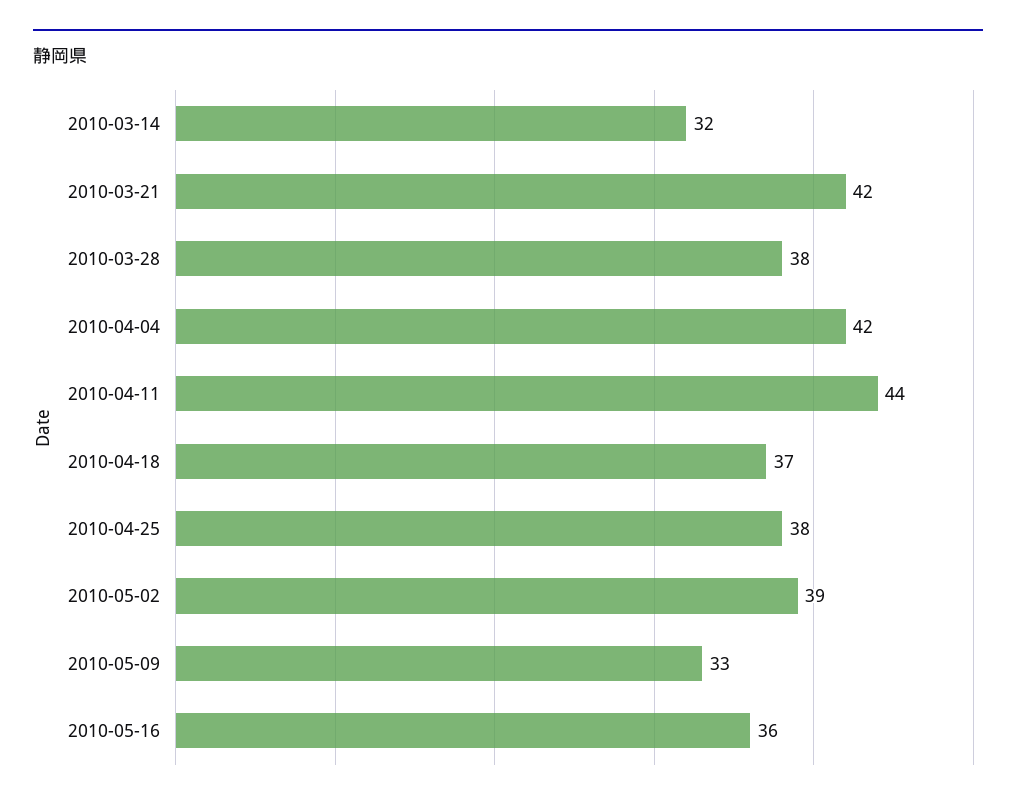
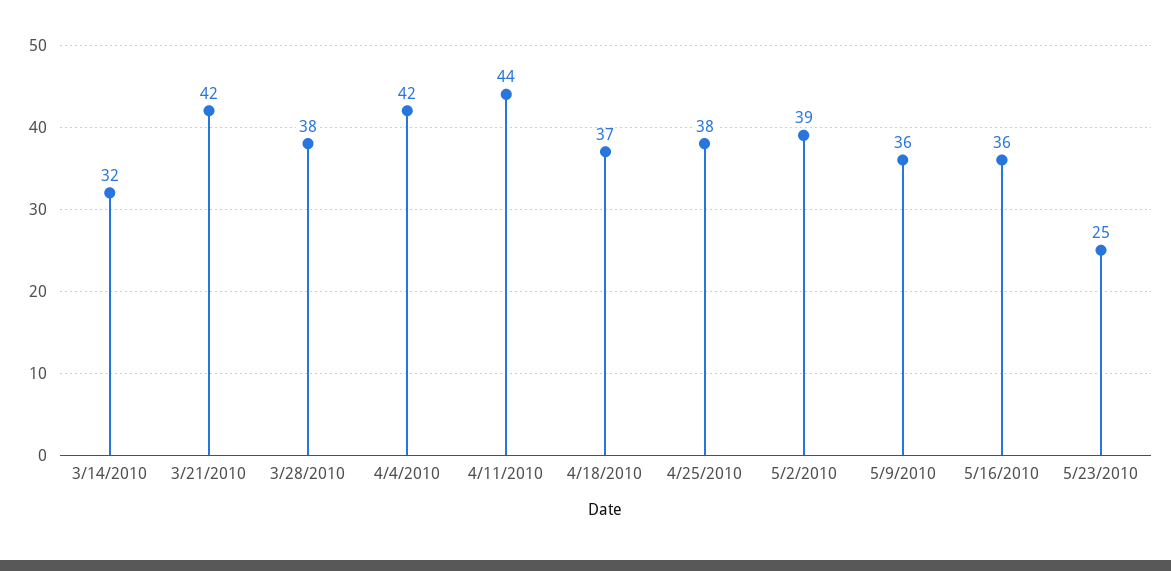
2010-05-09: 33 -> 36
5/23/2010: none -> 25

